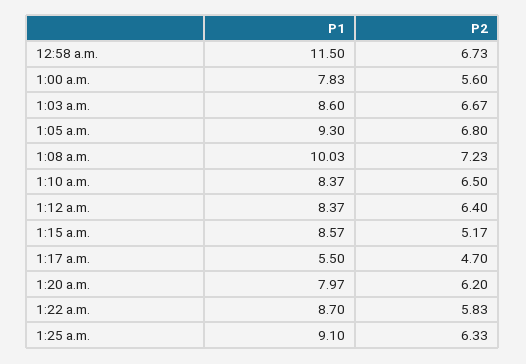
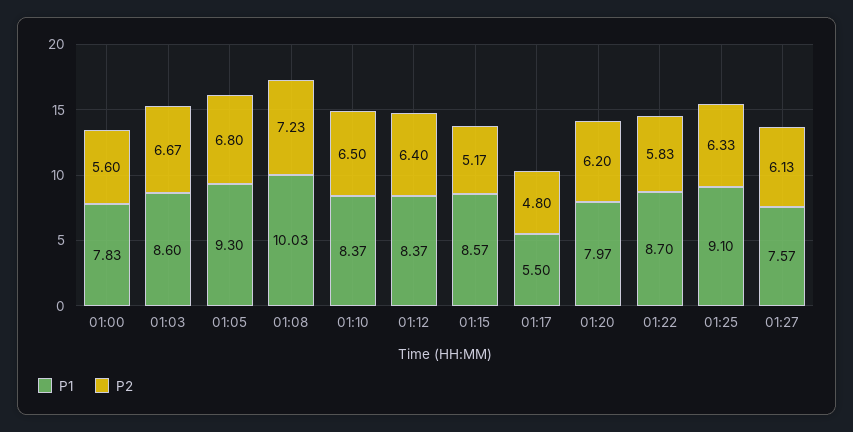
P1, 12:58 a.m.: 11.5 -> none
P2, 12:58 a.m.: 6.73 -> none
P2, 1:17 a.m.: 4.7 -> 4.8
P1, 01:27: none -> 7.57
P2, 01:27: none -> 6.13

